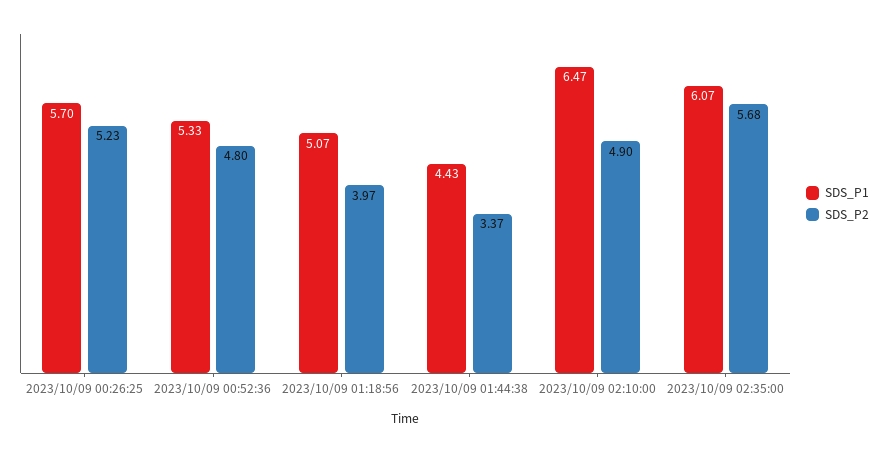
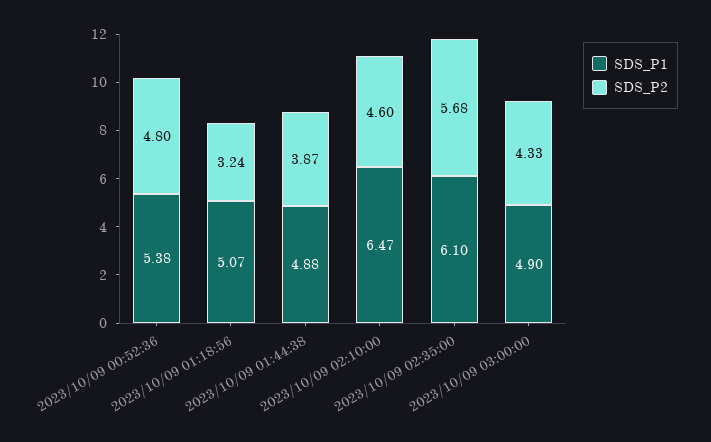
SDS_P1, 2023/10/09 00:26:25: 5.7 -> none
SDS_P2, 2023/10/09 00:26:25: 5.23 -> none
SDS_P1, 2023/10/09 00:52:36: 5.33 -> 5.38
SDS_P2, 2023/10/09 01:18:56: 3.97 -> 3.24
SDS_P1, 2023/10/09 01:44:38: 4.43 -> 4.88
SDS_P2, 2023/10/09 01:44:38: 3.37 -> 3.87
SDS_P2, 2023/10/09 02:10:00: 4.9 -> 4.6
SDS_P1, 2023/10/09 02:35:00: 6.07 -> 6.1
SDS_P1, 2023/10/09 03:00:00: none -> 4.9
SDS_P2, 2023/10/09 03:00:00: none -> 4.33

